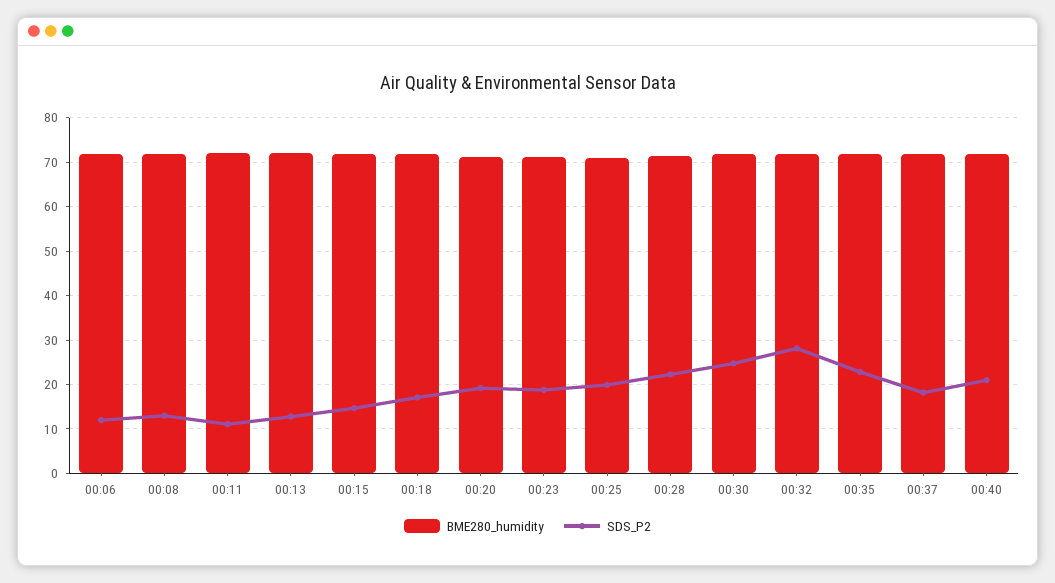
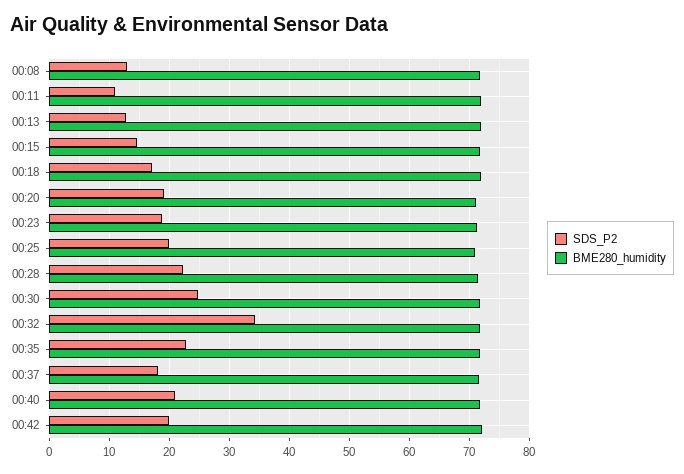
BME280_humidity, 00:06: 72 -> none
SDS_P2, 00:06: 12 -> none
SDS_P2, 00:32: 28 -> 34
SDS_P2, 00:42: none -> 20
BME280_humidity, 00:42: none -> 72

